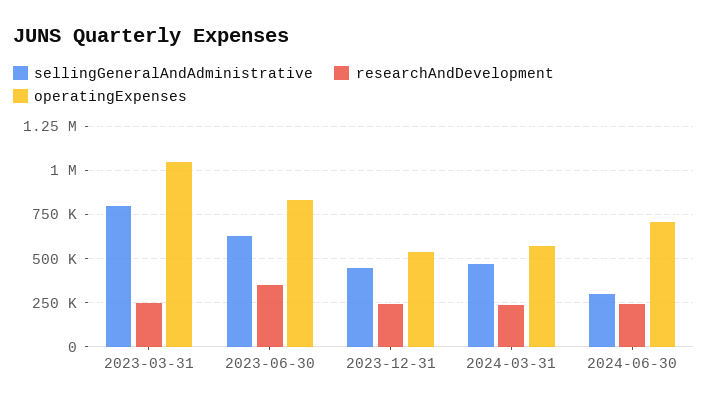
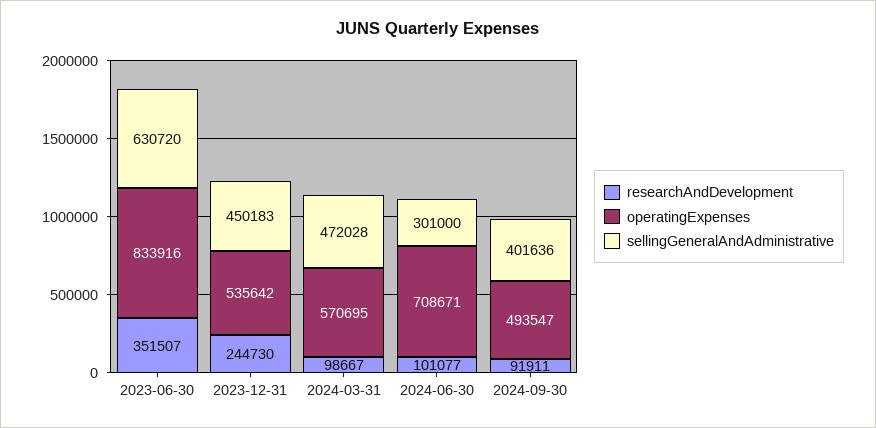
sellingGeneralAndAdministrative, 2023-03-31: 800000 -> none
researchAndDevelopment, 2023-03-31: 250000 -> none
operatingExpenses, 2023-03-31: 1050000 -> none
researchAndDevelopment, 2024-03-31: 250000 -> 98667
researchAndDevelopment, 2024-06-30: 250000 -> 101077
researchAndDevelopment, 2024-09-30: none -> 91911
operatingExpenses, 2024-09-30: none -> 493547
sellingGeneralAndAdministrative, 2024-09-30: none -> 401636

